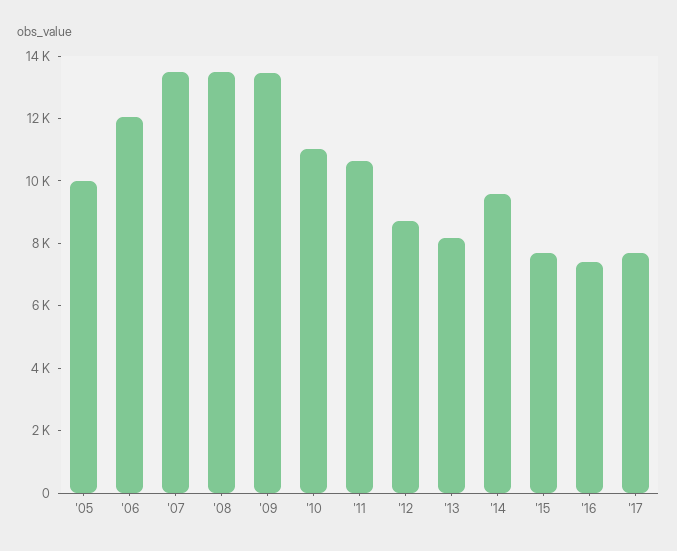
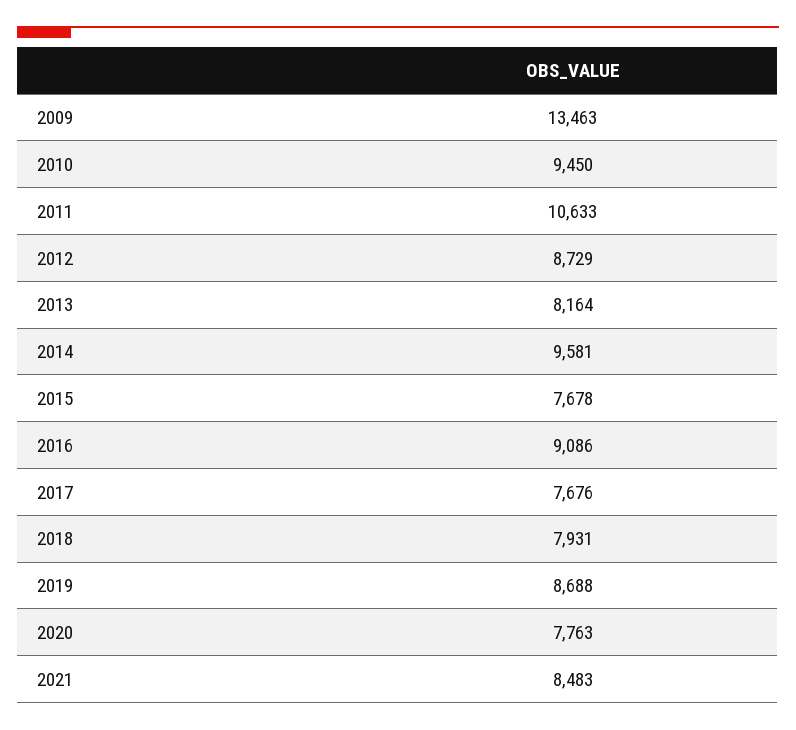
'05: 10000 -> none
'06: 12000 -> none
'07: 13500 -> none
'08: 13500 -> none
'10: 11000 -> 9450
'16: 7500 -> 9086
2018: none -> 7931
2019: none -> 8688
2020: none -> 7763
2021: none -> 8483

